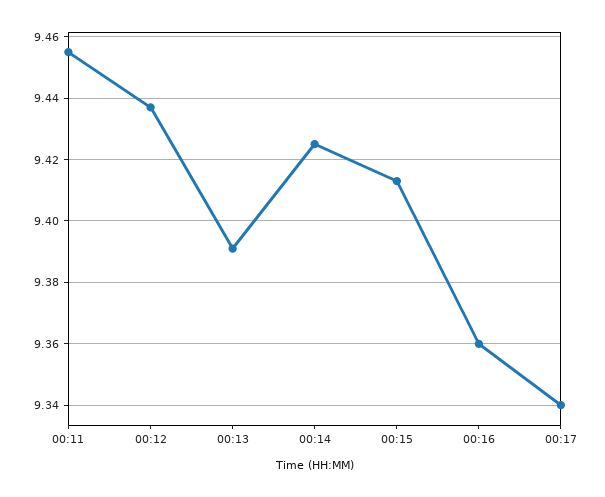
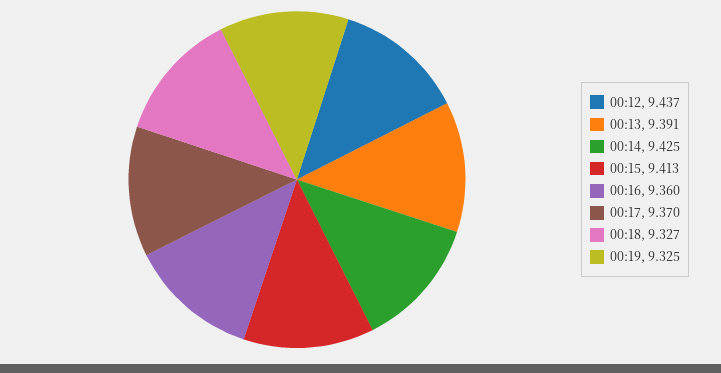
00:11: 9.455 -> none
00:17: 9.34 -> 9.37
00:18: none -> 9.327
00:19: none -> 9.325

